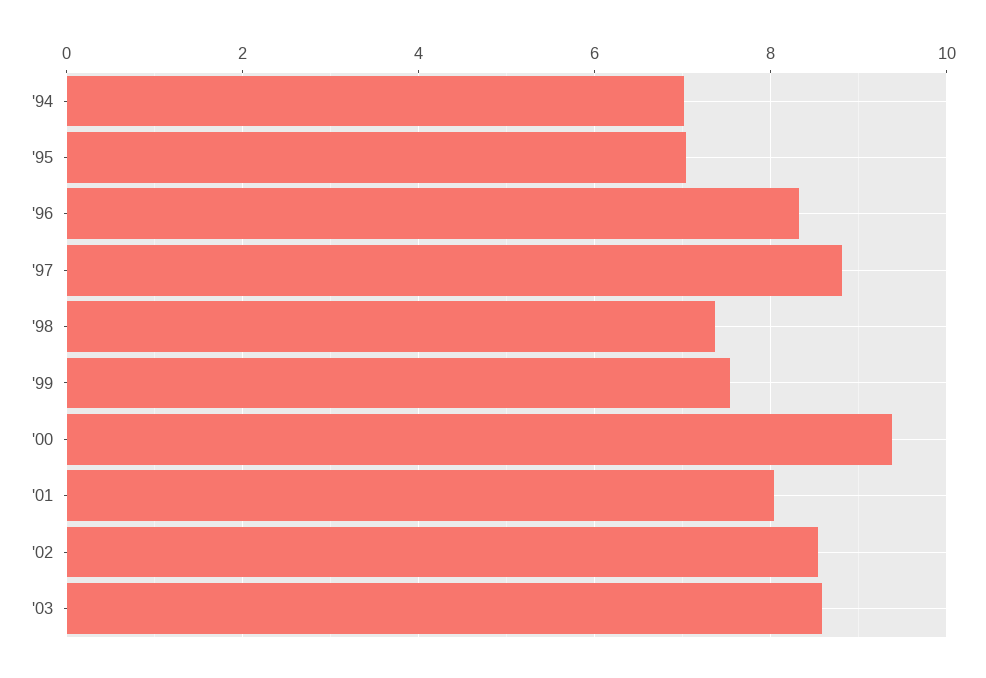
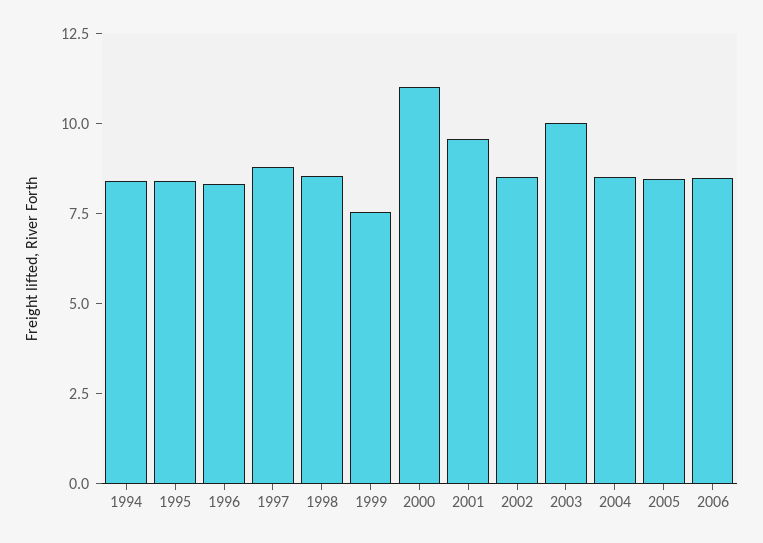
'94: 7 -> 8.5
'95: 7 -> 8.5
'98: 7.4 -> 8.5
'00: 9.4 -> 11
'01: 8 -> 9.5
'03: 8.6 -> 10
2004: none -> 8.5
2005: none -> 8.5
2006: none -> 8.5

